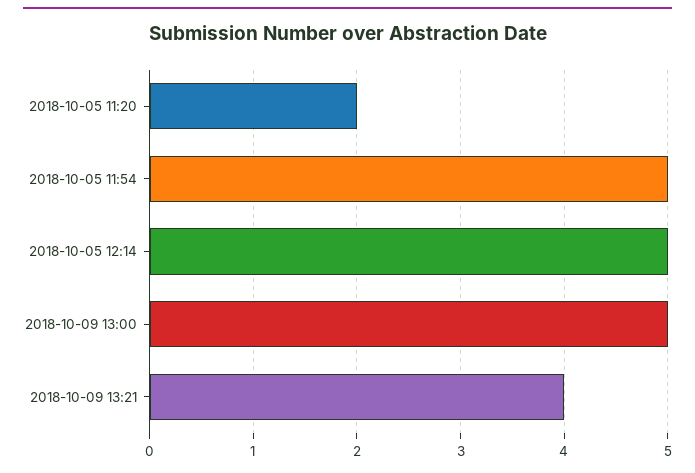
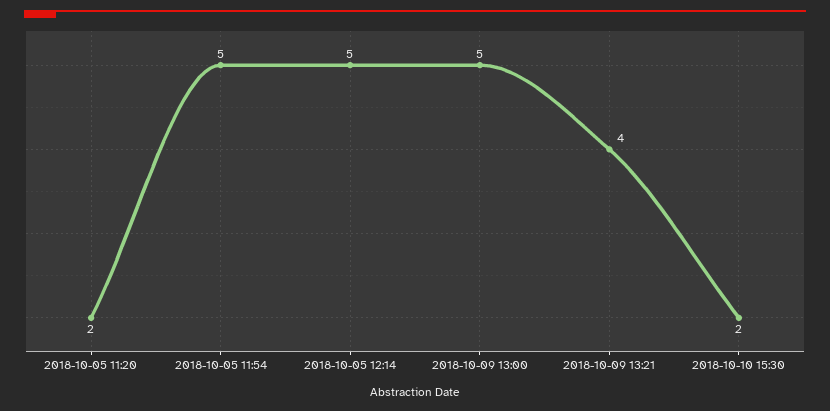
2018-10-10 15:30: none -> 2

